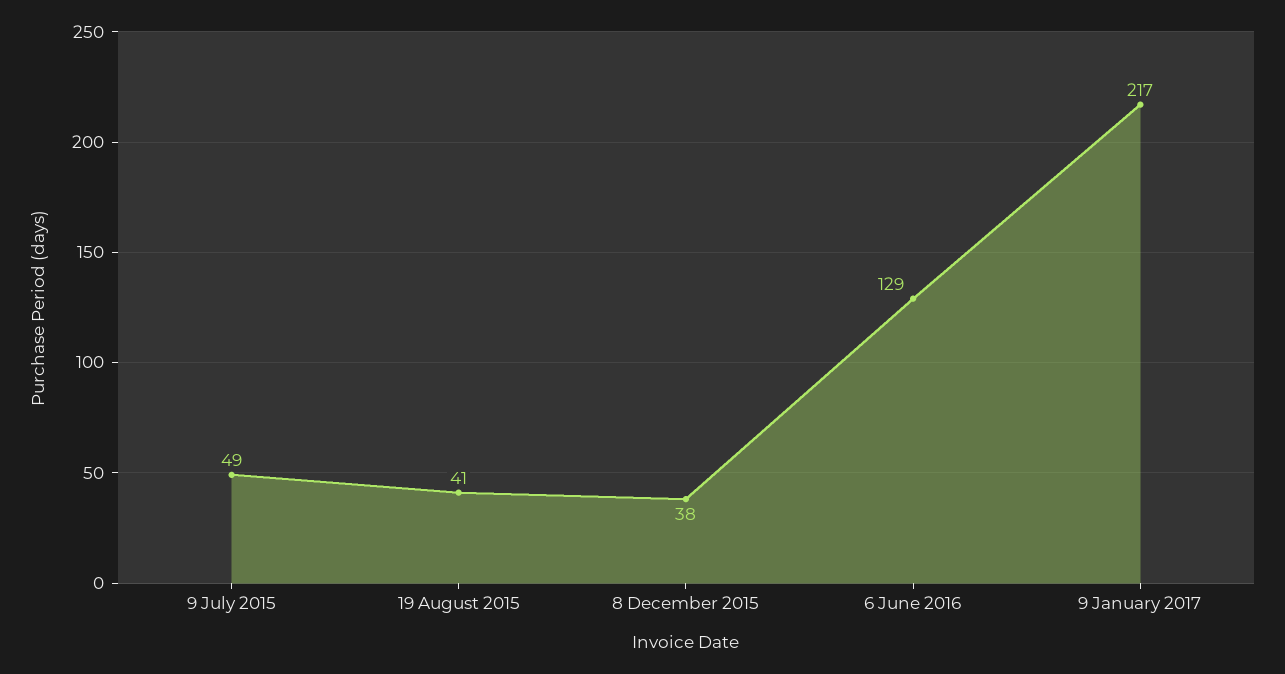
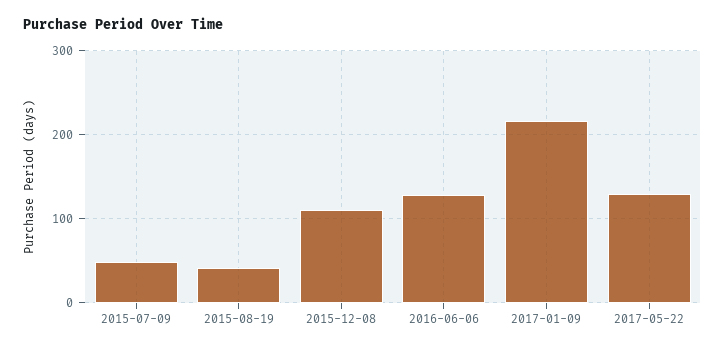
8 December 2015: 38 -> 110
2017-05-22: none -> 130

